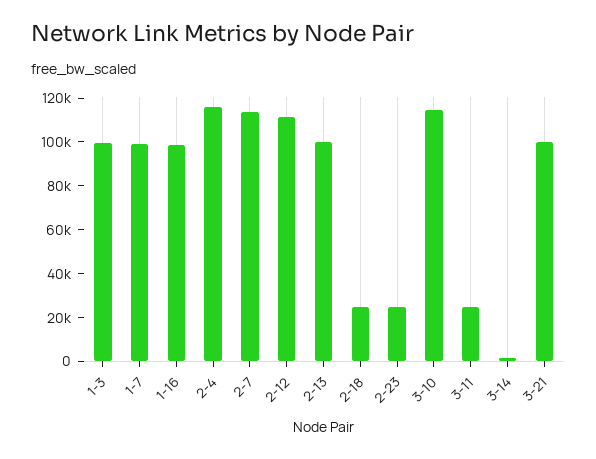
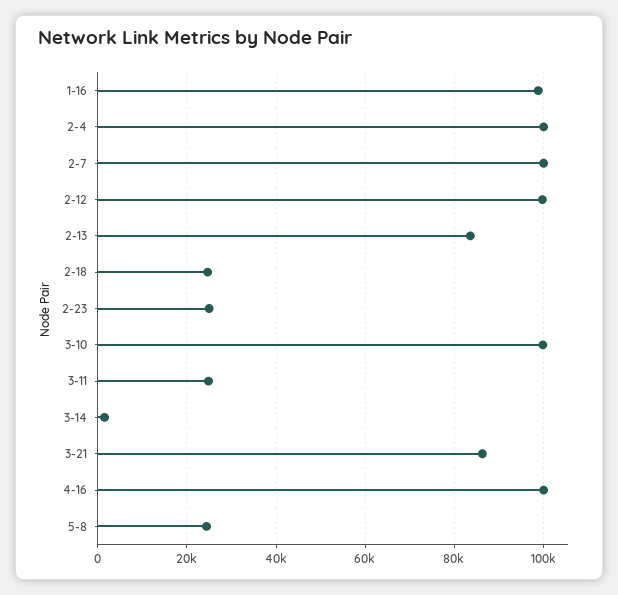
1-3: 100000 -> none
1-7: 100000 -> none
2-4: 115000 -> 100000
2-7: 115000 -> 100000
2-12: 110000 -> 100000
2-13: 100000 -> 84000
3-10: 115000 -> 100000
3-21: 100000 -> 86000
4-16: none -> 100000
5-8: none -> 24000

